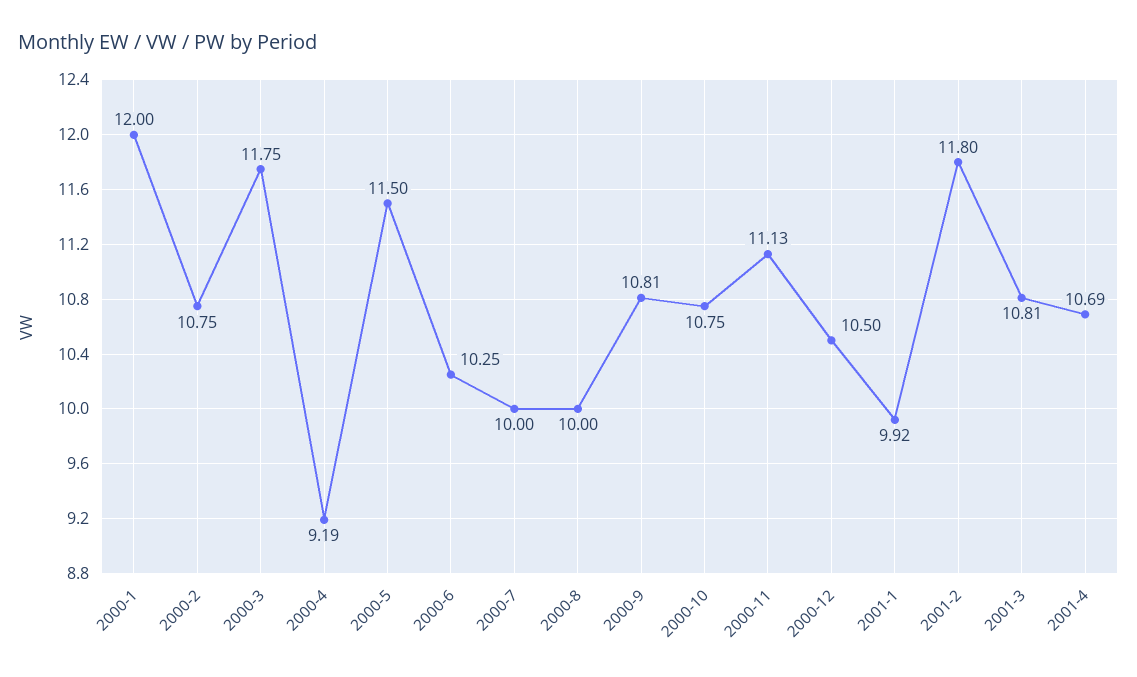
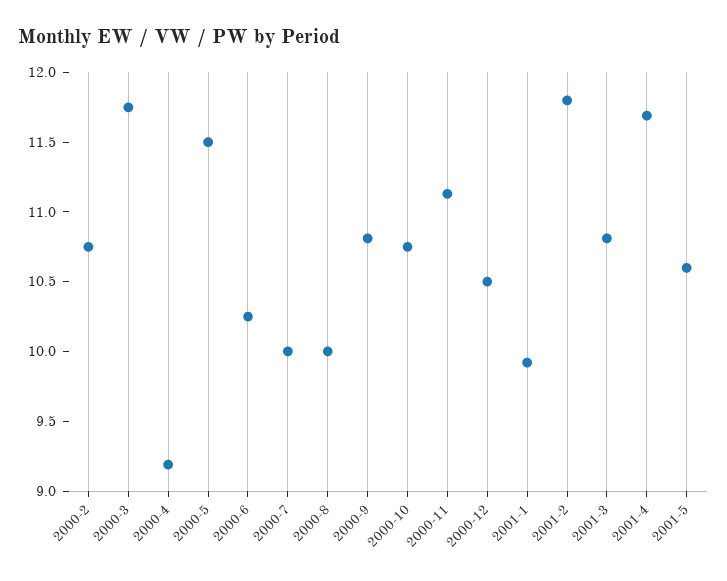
2000-1: 12 -> none
2001-4: 10.69 -> 11.7
2001-5: none -> 10.6

